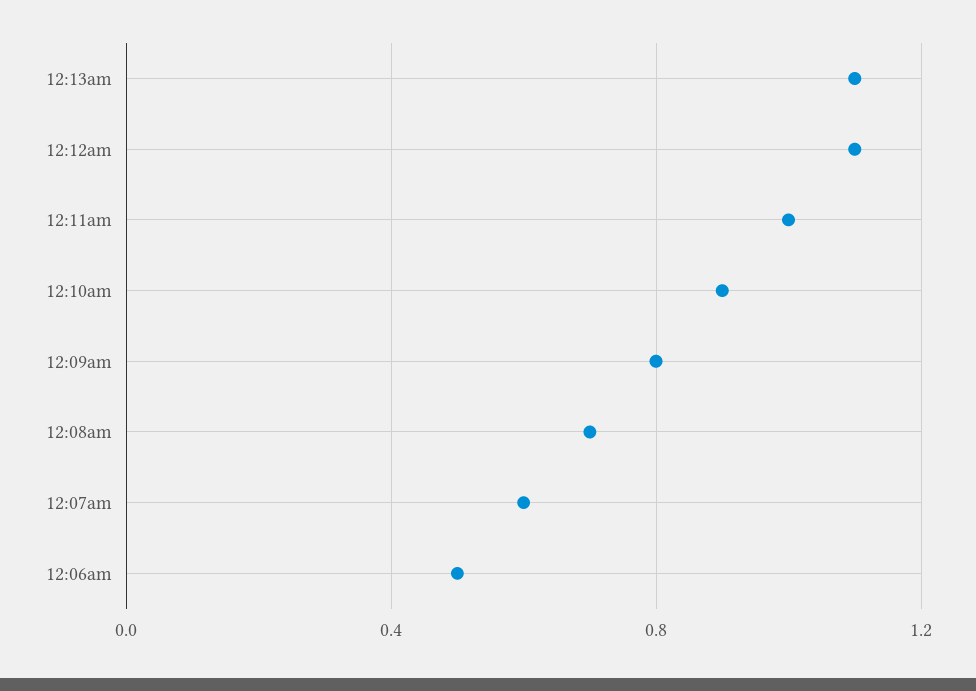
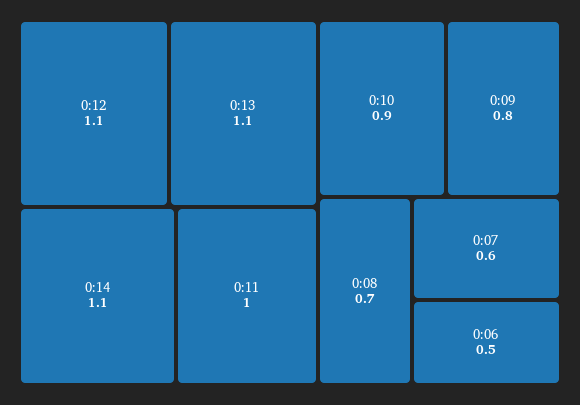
0:14: none -> 1.1

